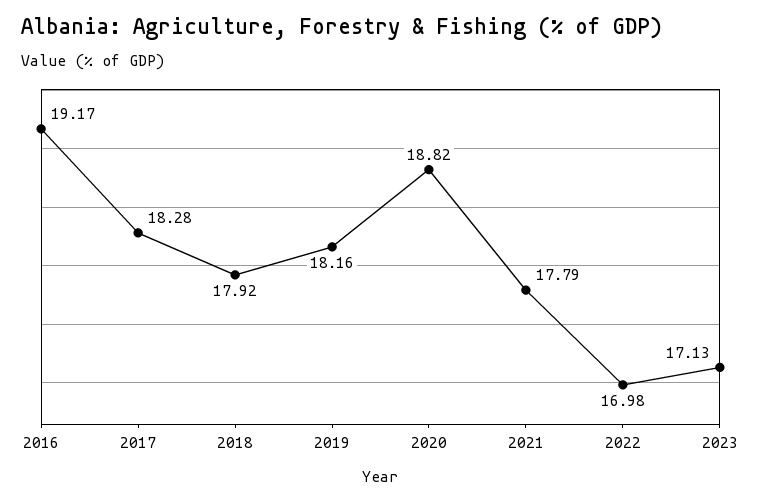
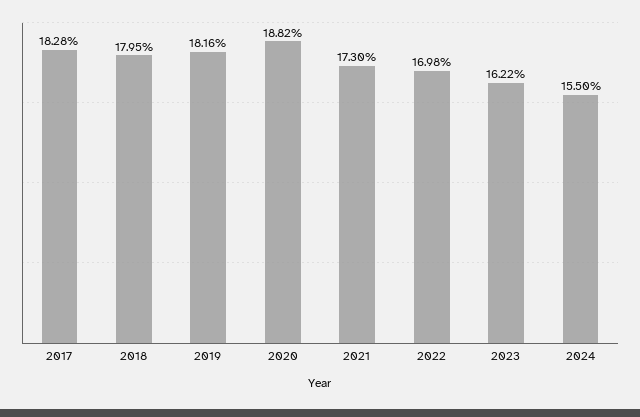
2016: 19.17 -> none
2018: 17.92 -> 17.95
2021: 17.79 -> 17.3
2023: 17.13 -> 16.22
2024: none -> 15.5

